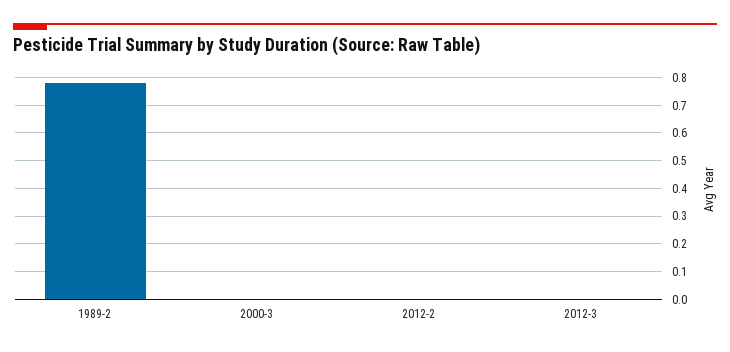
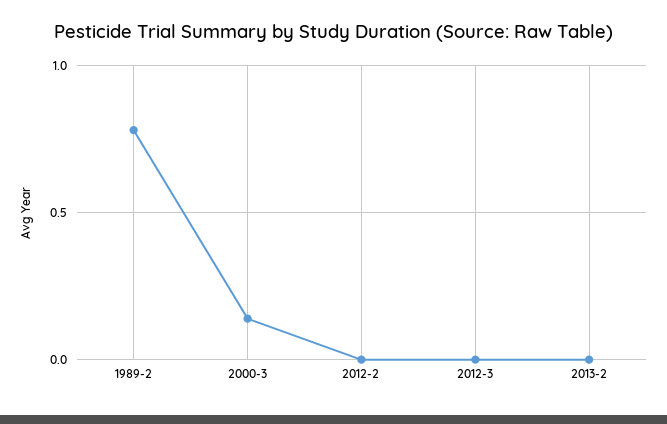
2000-3: 0 -> 0.15
2013-2: none -> 0

